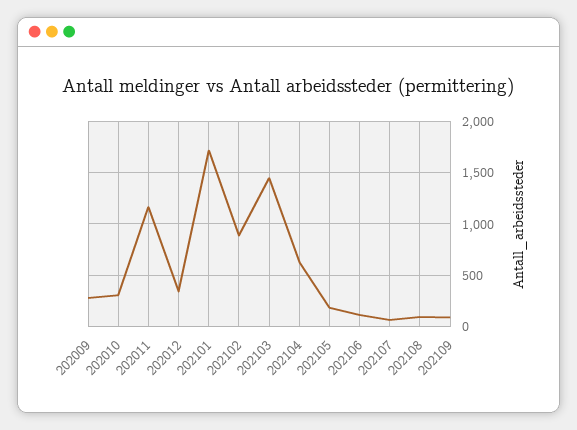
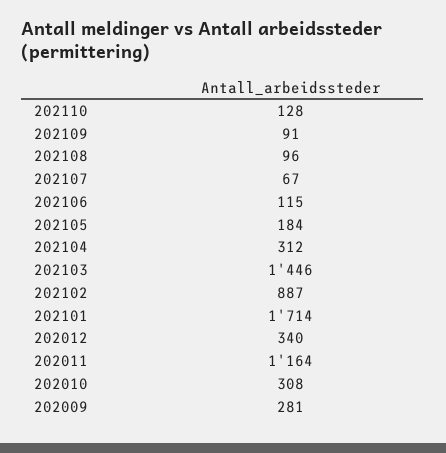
202104: 600 -> 312
202110: none -> 128

